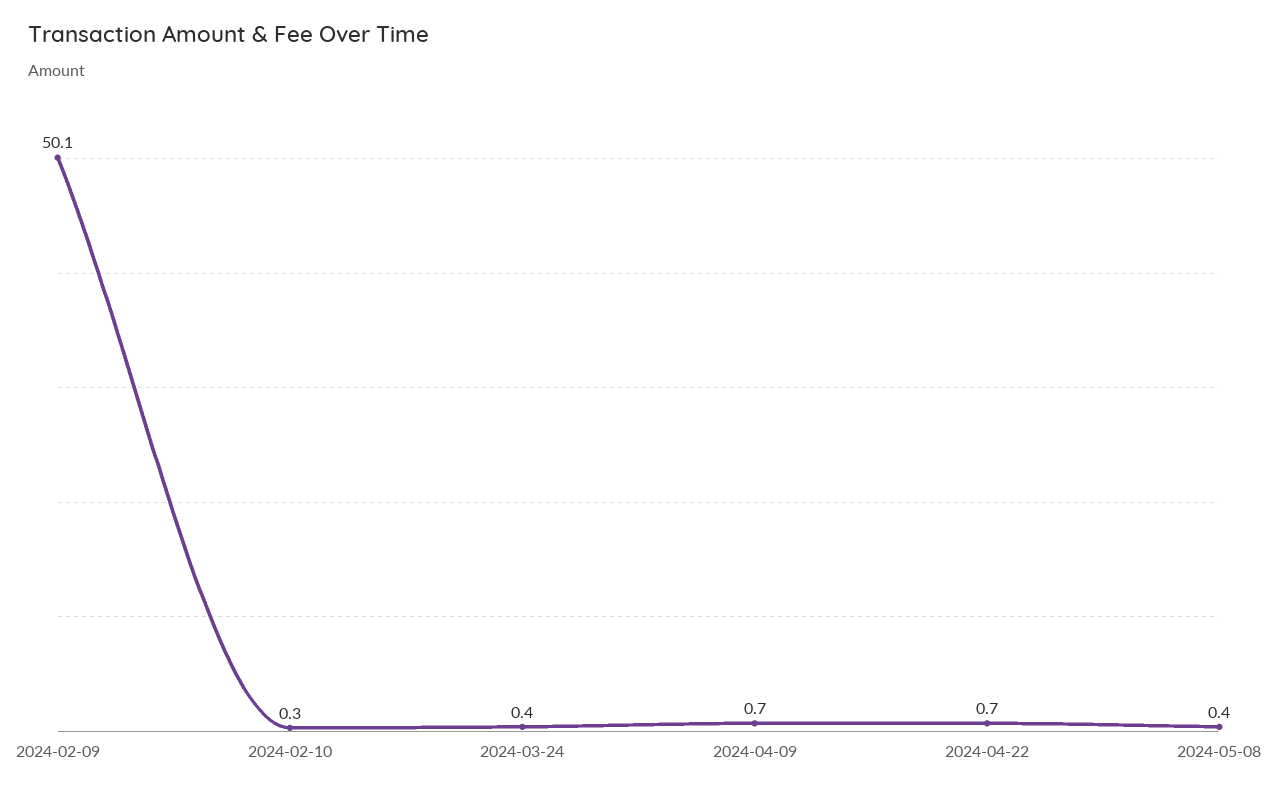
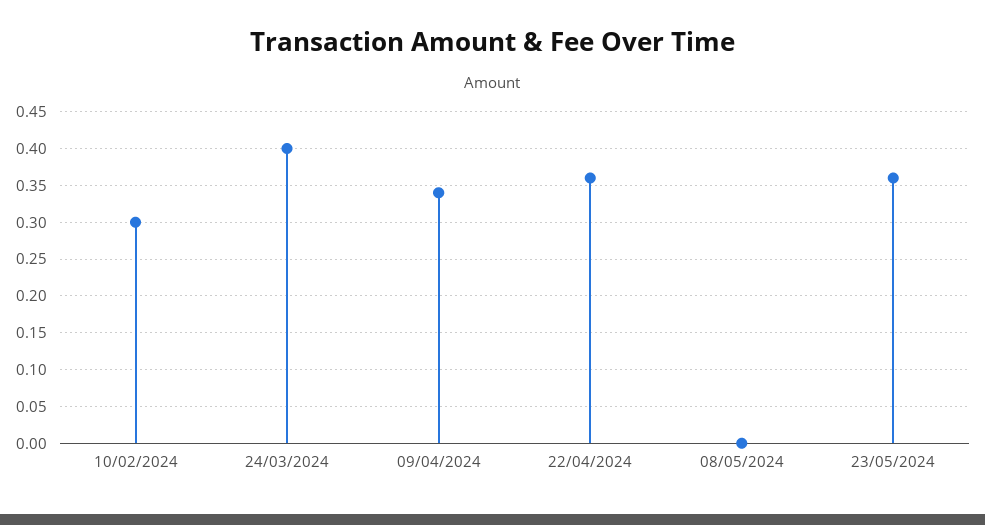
2024-02-09: 50.1 -> none
2024-04-09: 0.7 -> 0.34
2024-04-22: 0.7 -> 0.36
2024-05-08: 0.4 -> 0
23/05/2024: none -> 0.36

